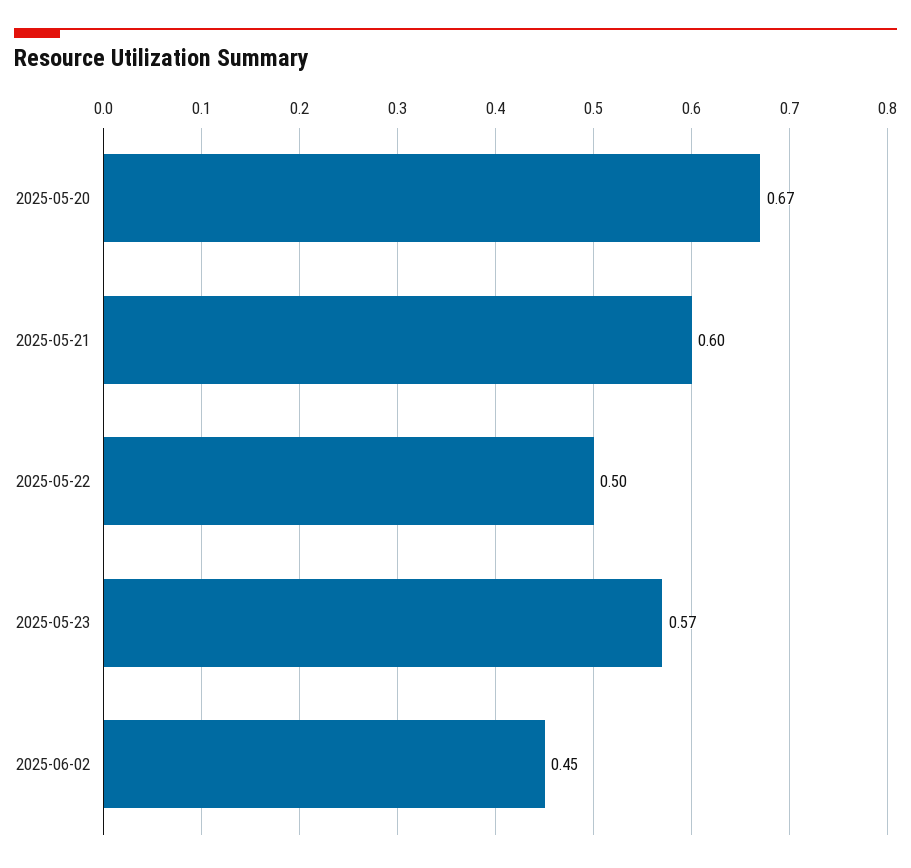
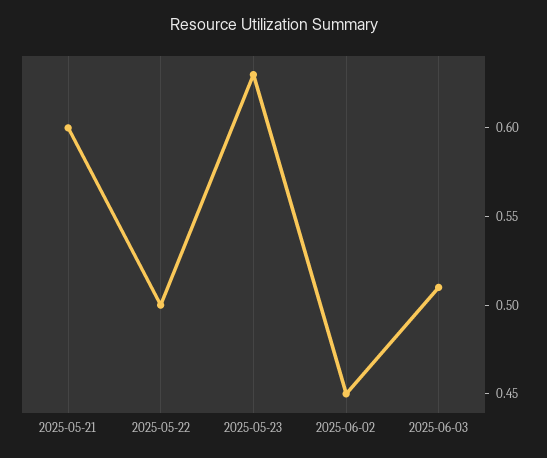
2025-05-20: 0.67 -> none
2025-05-23: 0.57 -> 0.63
2025-06-03: none -> 0.51

